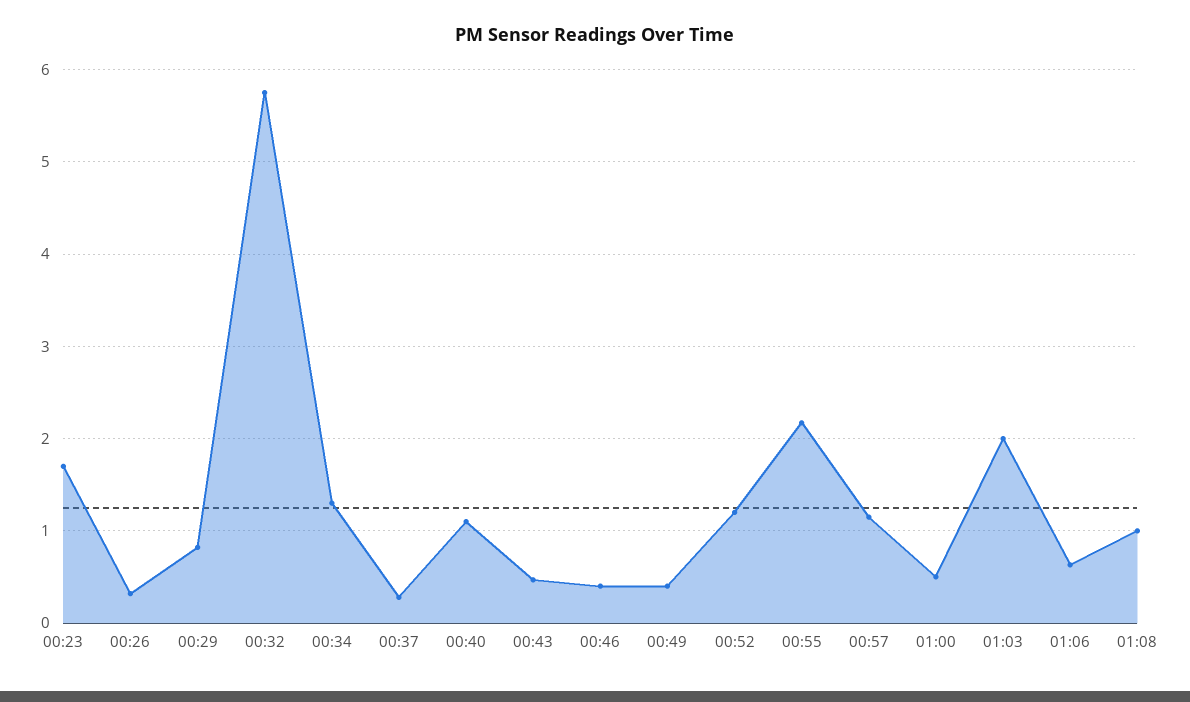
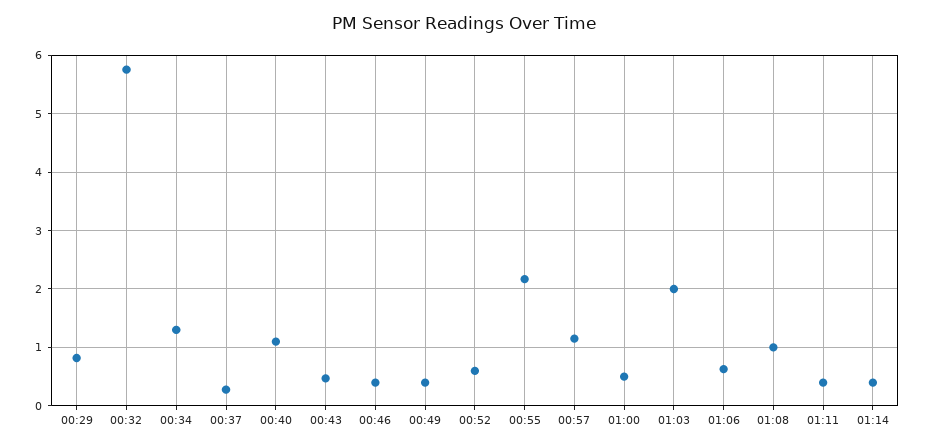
00:23: 1.7 -> none
00:26: 0.3 -> none
00:52: 1.2 -> 0.6
01:11: none -> 0.4
01:14: none -> 0.4

